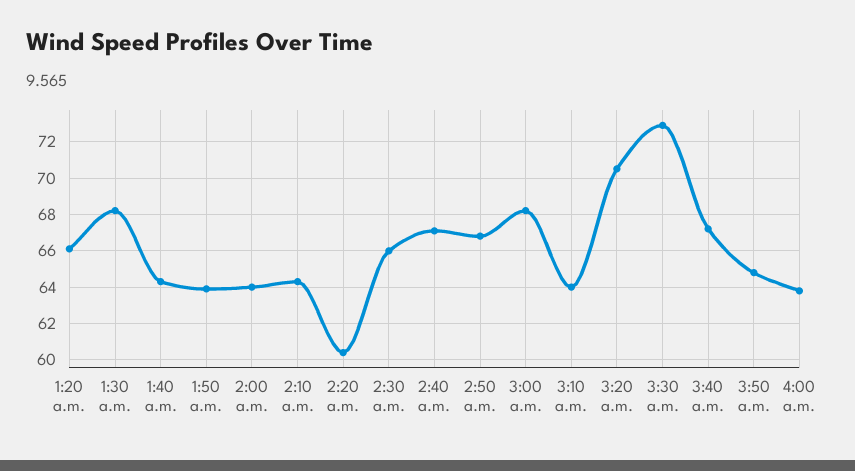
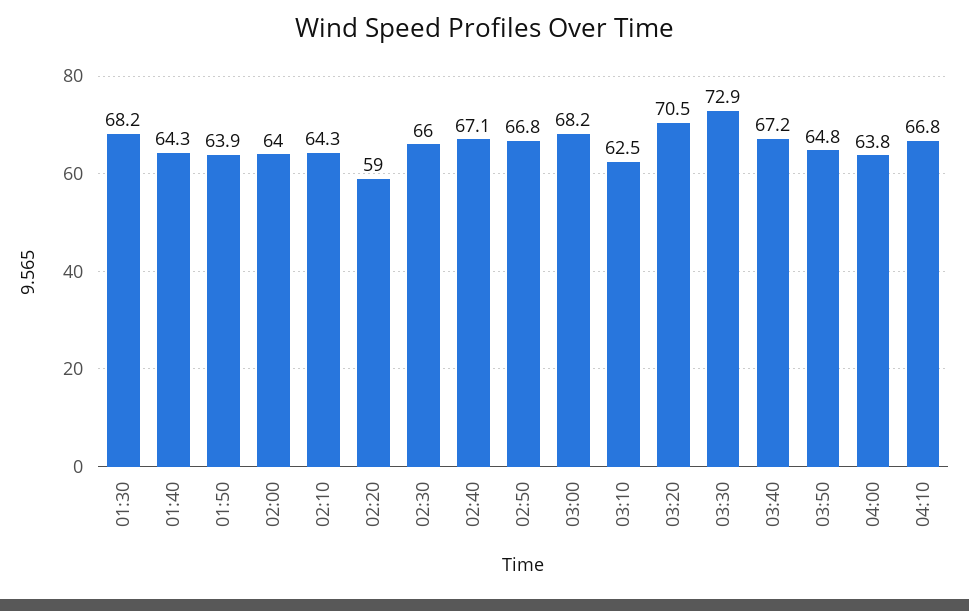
1:20 a.m.: 66 -> none
2:20 a.m.: 60.5 -> 59
3:10 a.m.: 64 -> 62.5
04:10: none -> 66.8

